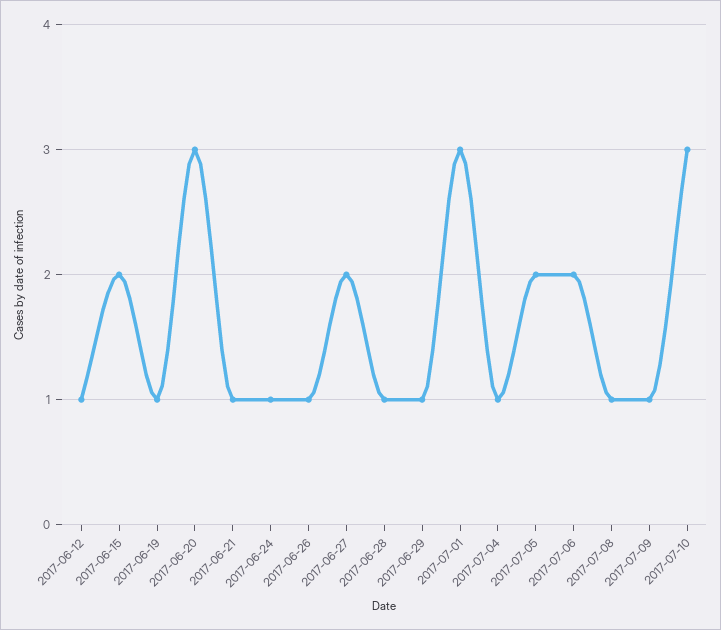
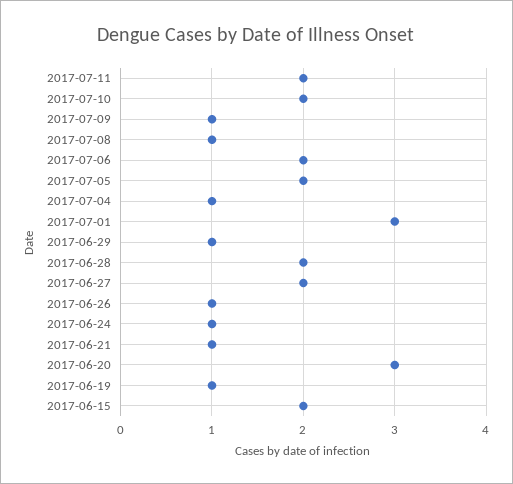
2017-06-12: 1 -> none
2017-06-28: 1 -> 2
2017-07-10: 3 -> 2
2017-07-11: none -> 2

